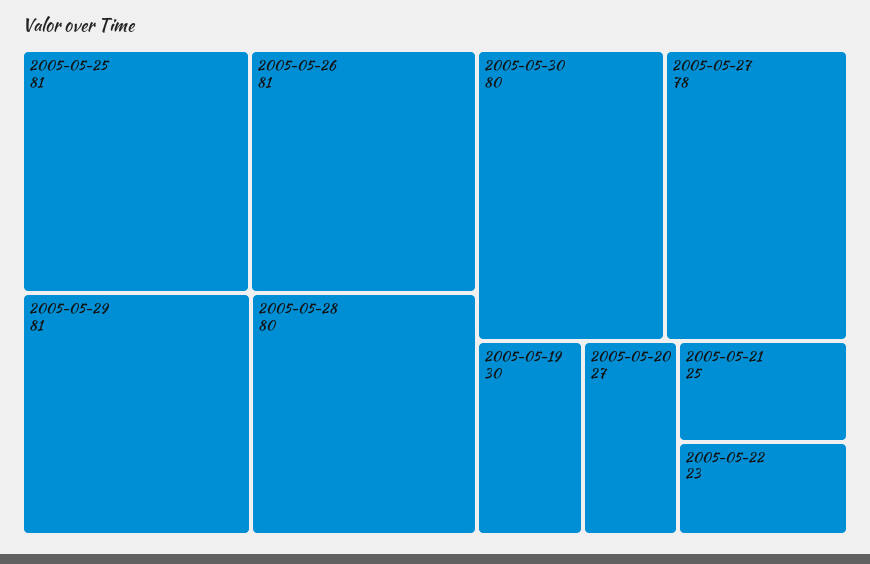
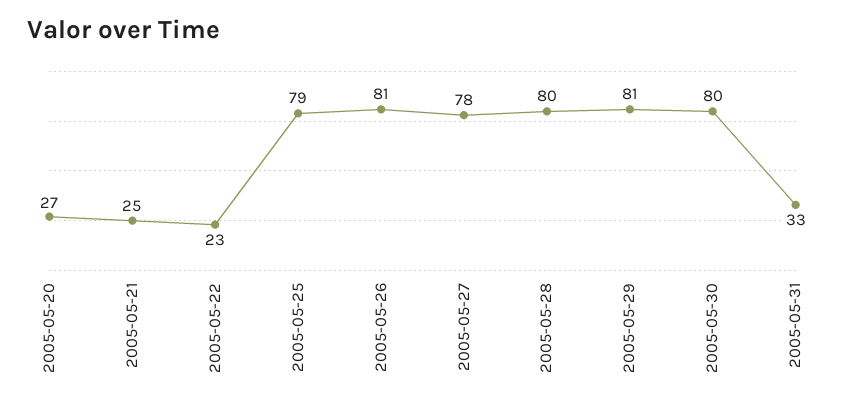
2005-05-25: 81 -> 79
2005-05-19: 30 -> none
2005-05-31: none -> 33

